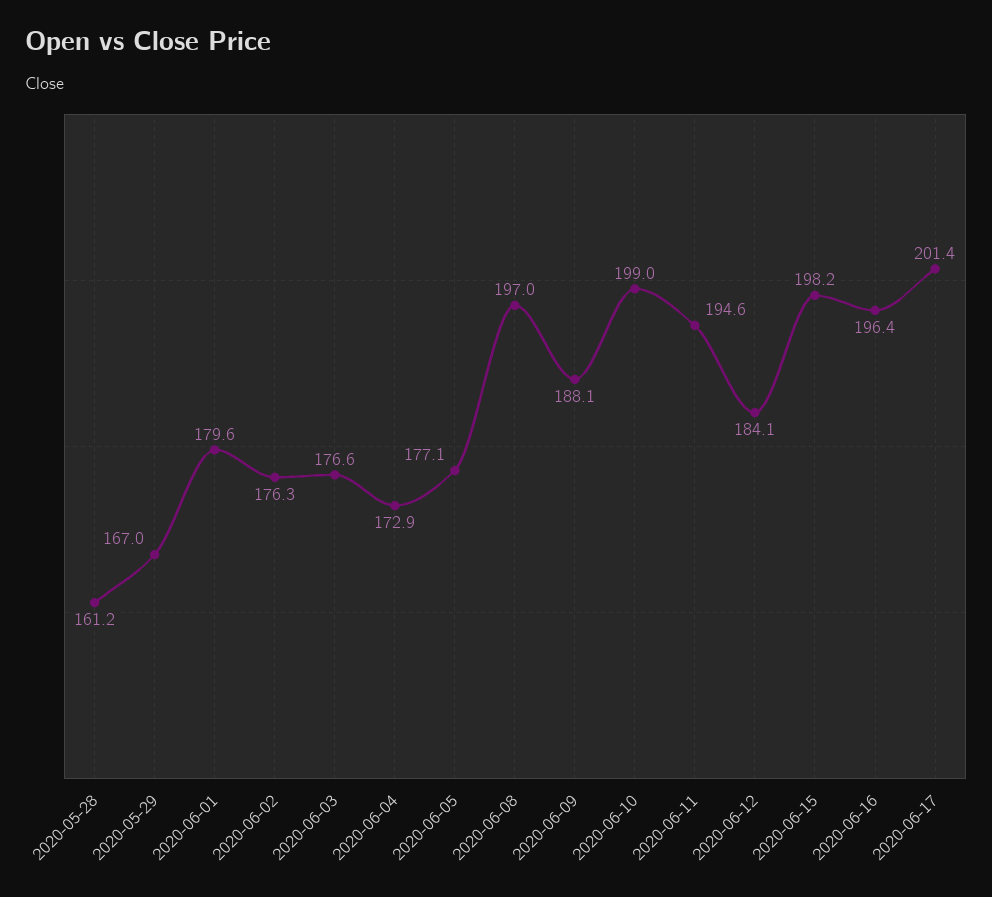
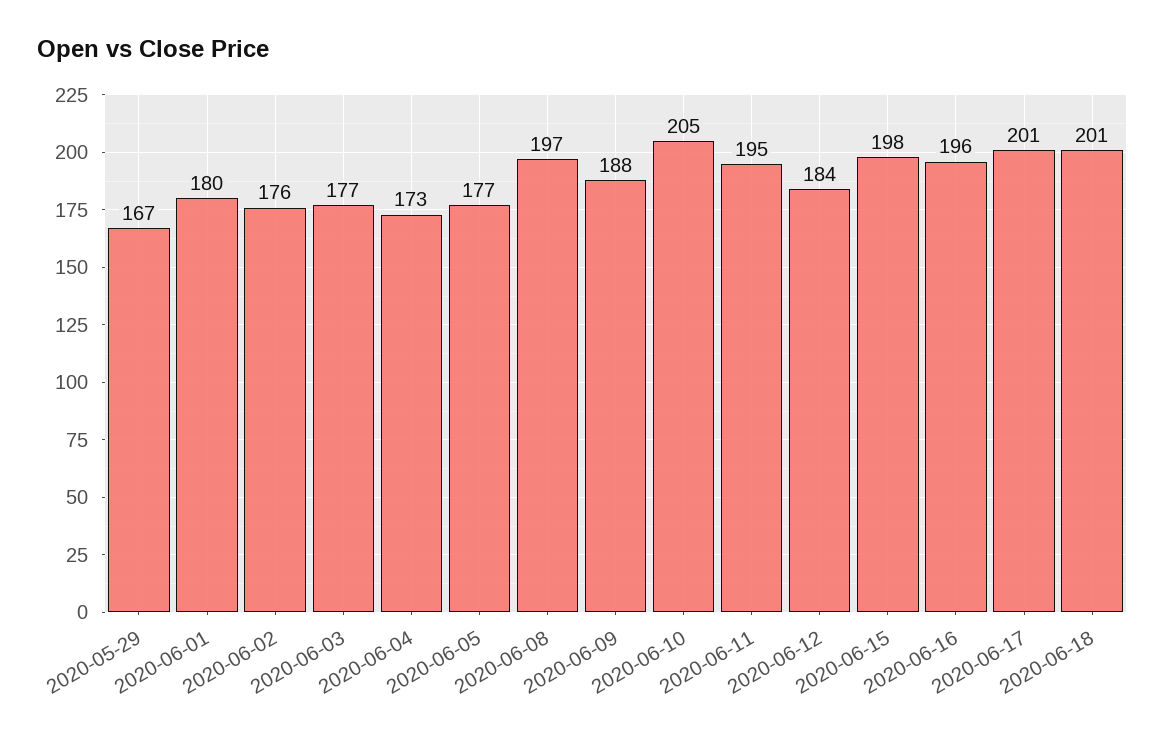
2020-05-28: 161.2 -> none
2020-06-10: 199 -> 205
2020-06-18: none -> 201

